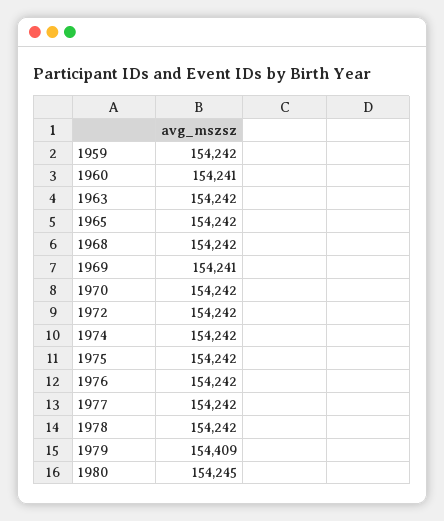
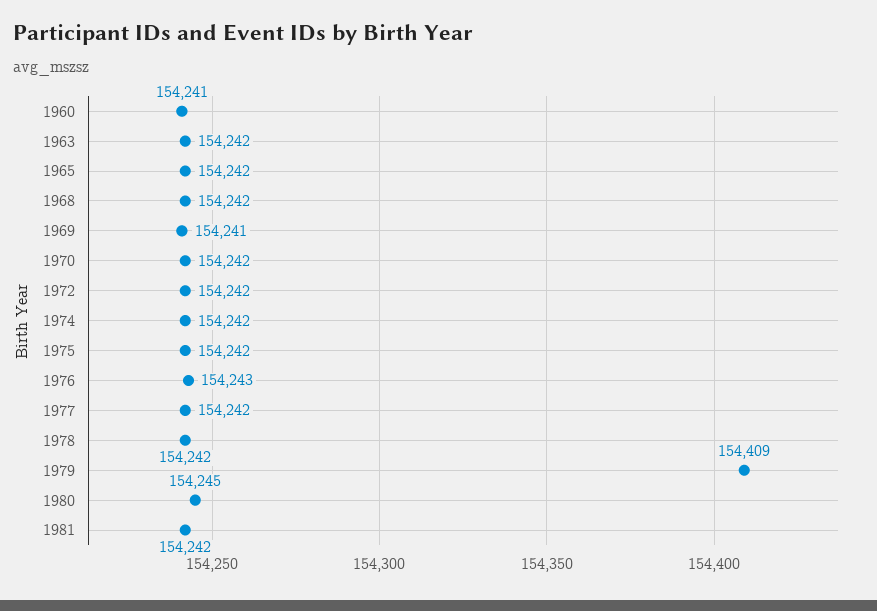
1959: 154242 -> none
1976: 154242 -> 154243
1981: none -> 154242

